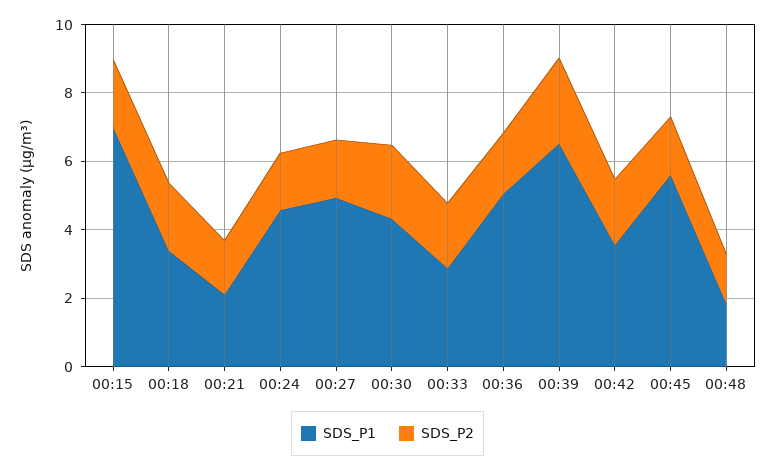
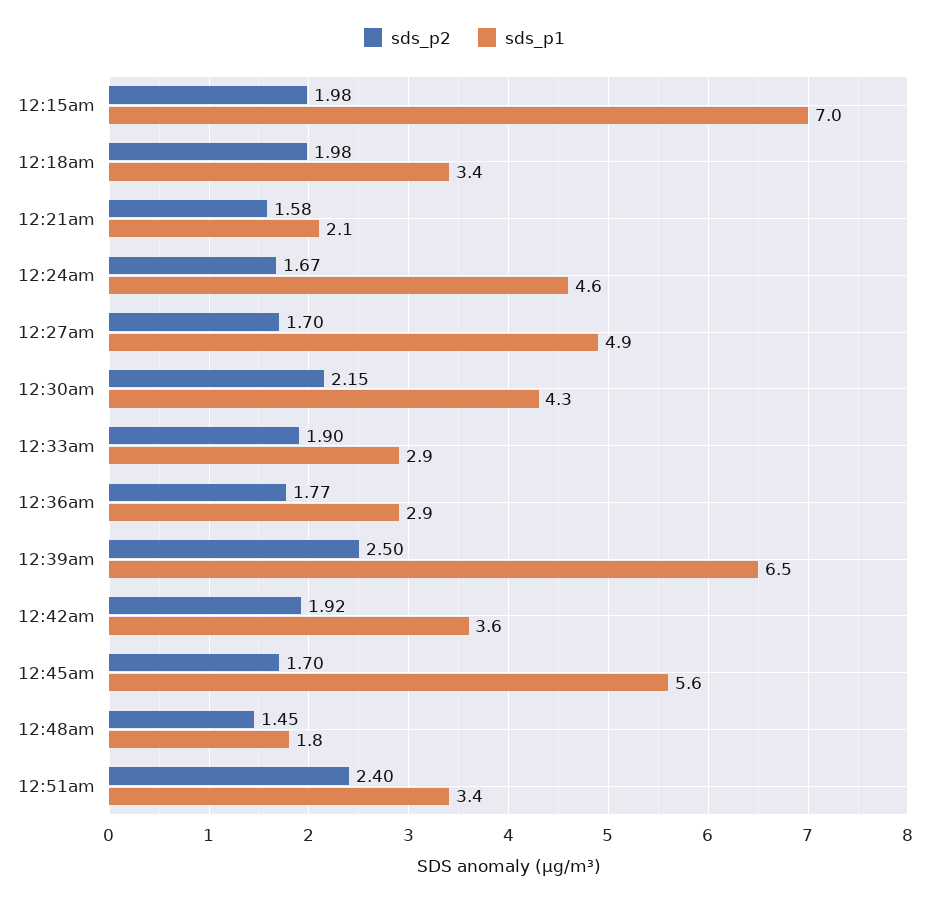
SDS_P1, 00:36: 5 -> 2.9
SDS_P2, 12:51am: none -> 2.4
SDS_P1, 12:51am: none -> 3.4

